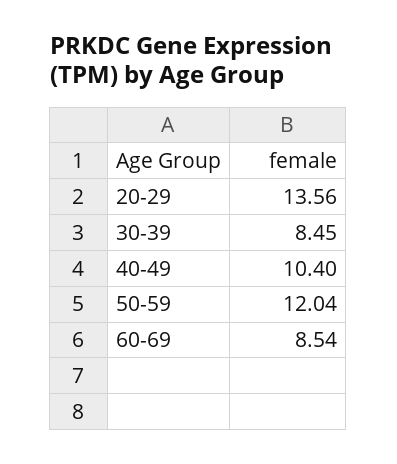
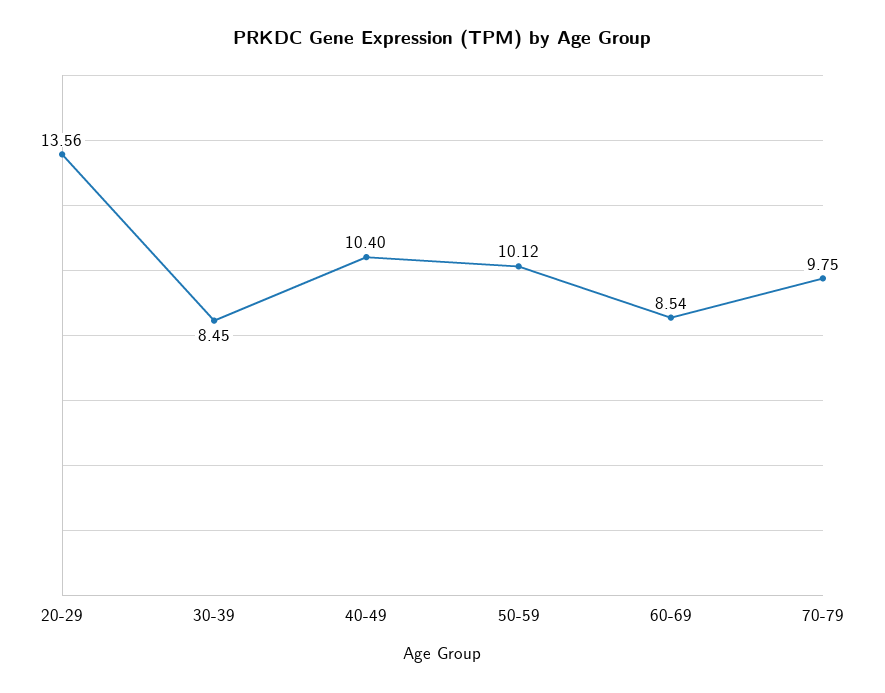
50-59: 12.04 -> 10.12
70-79: none -> 9.75

